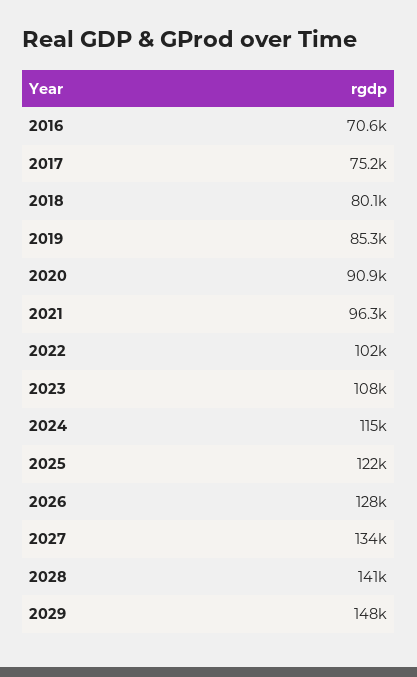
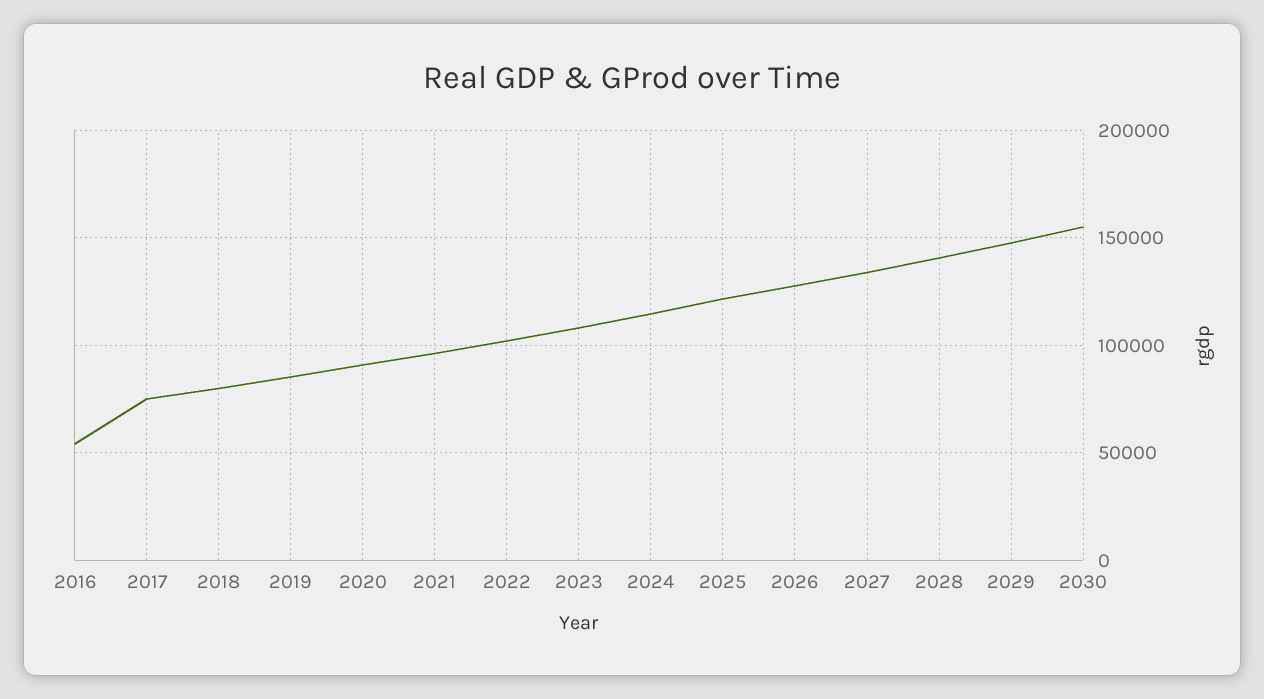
2016: 70600 -> 55000
2030: none -> 155000

